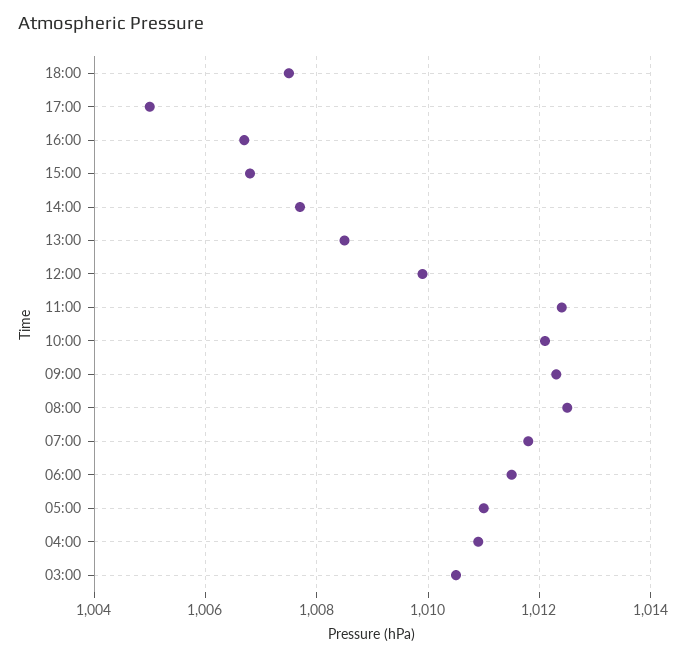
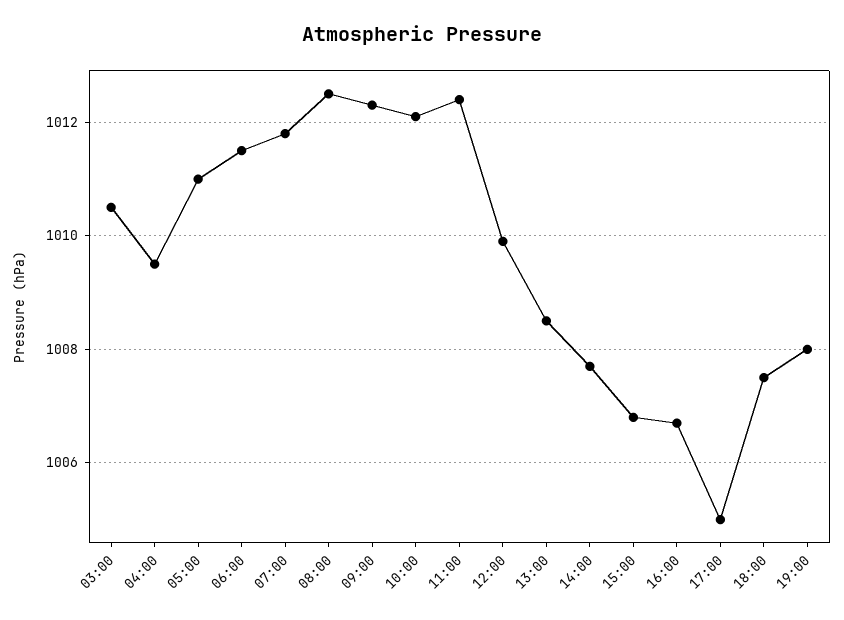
04:00: 1011 -> 1009.5
19:00: none -> 1008

